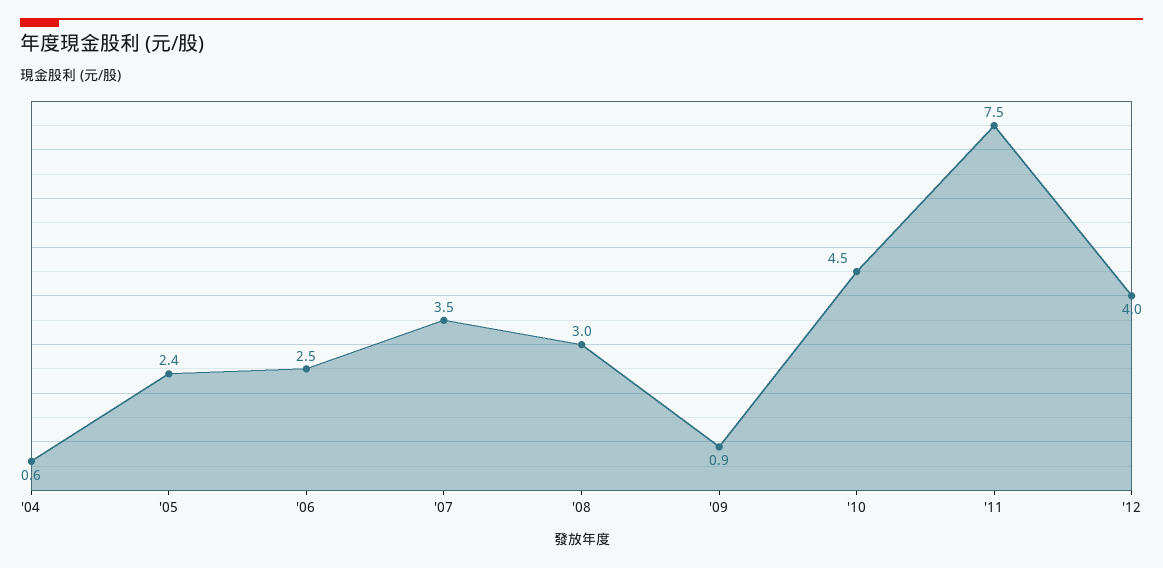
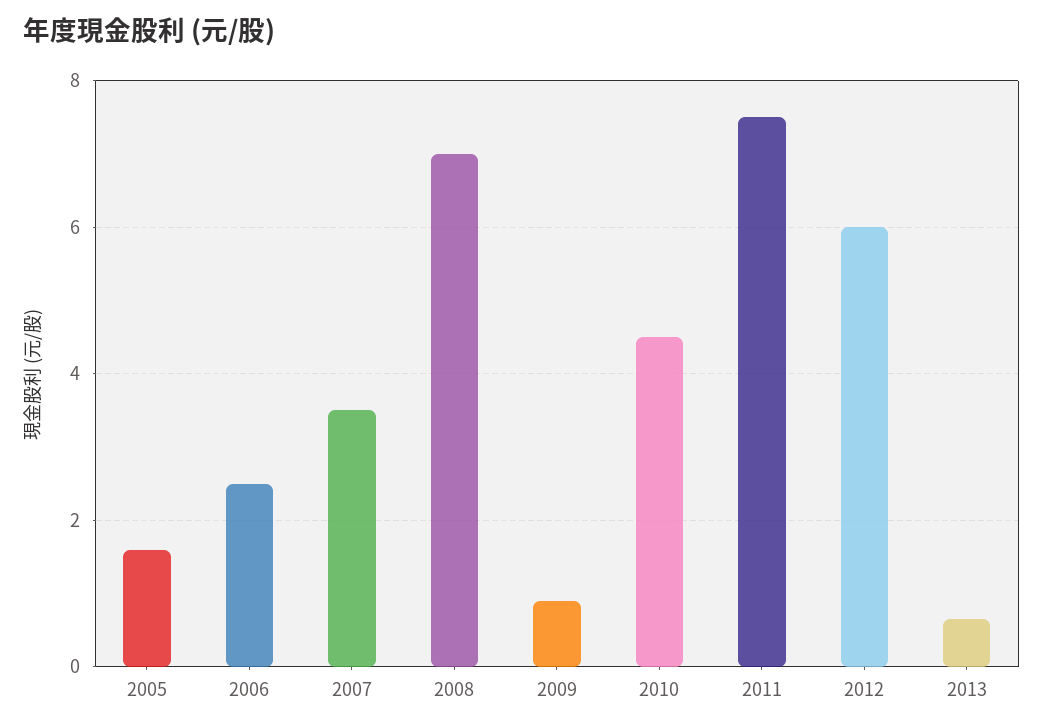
'04: 0.6 -> none
'05: 2.4 -> 1.6
'08: 3 -> 7
'12: 4 -> 6
2013: none -> 0.6

